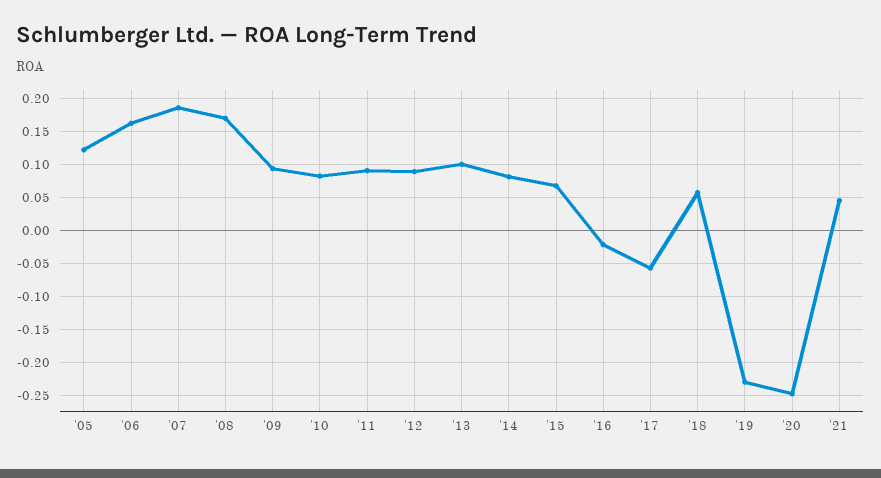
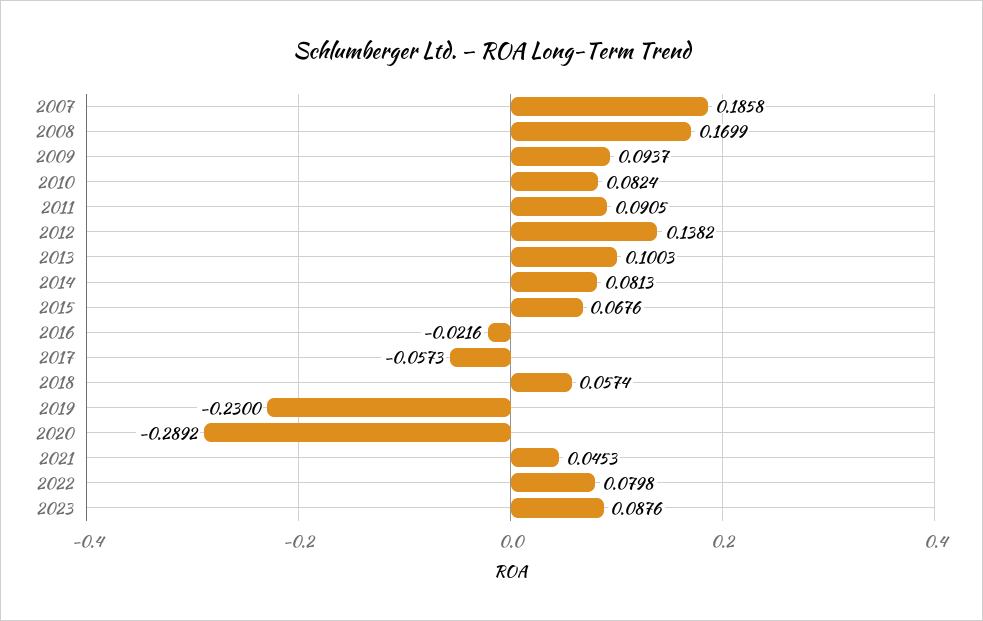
'05: 0.12 -> none
'06: 0.16 -> none
'12: 0.09 -> 0.1382
'20: -0.25 -> -0.2892
2022: none -> 0.0798
2023: none -> 0.0876

